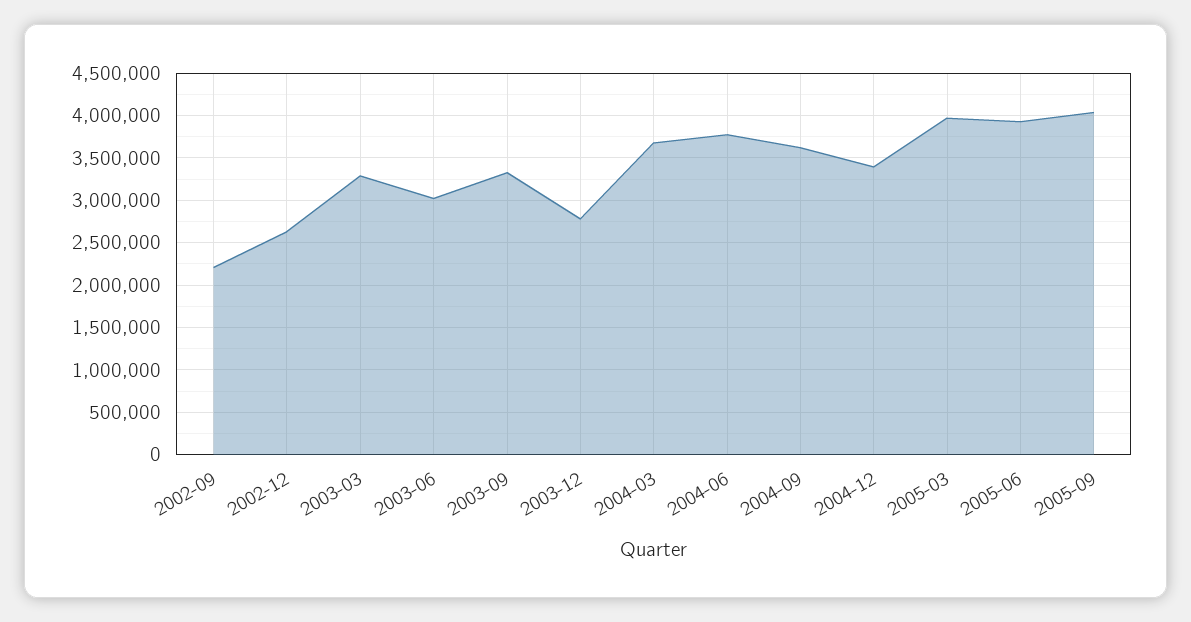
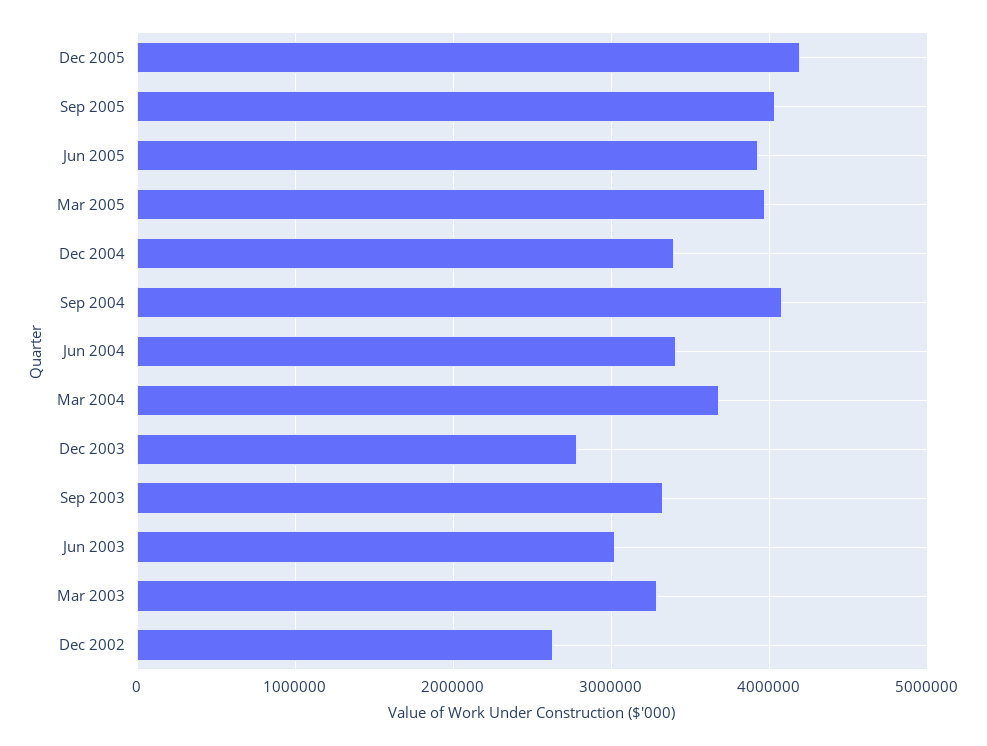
2002-09: 2200000 -> none
2004-06: 3800000 -> 3400000
2004-09: 3600000 -> 4100000
Dec 2005: none -> 4200000

